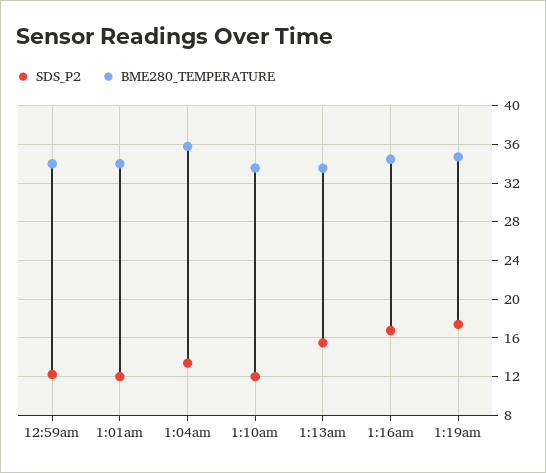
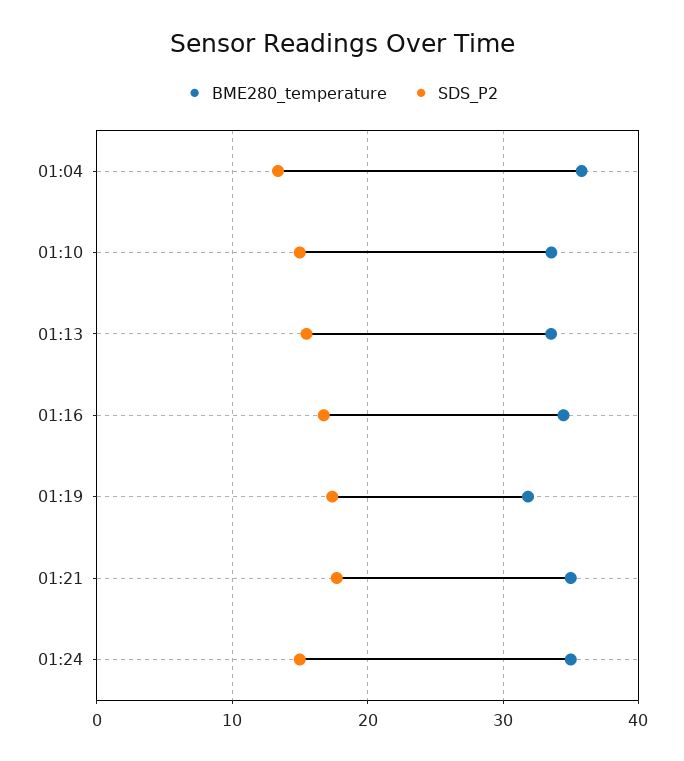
SDS_P2, 12:59am: 12 -> none
BME280_TEMPERATURE, 12:59am: 34 -> none
SDS_P2, 1:01am: 12 -> none
BME280_TEMPERATURE, 1:01am: 34 -> none
SDS_P2, 1:10am: 12 -> 15
BME280_TEMPERATURE, 1:19am: 35 -> 32
BME280_TEMPERATURE, 01:21: none -> 35
SDS_P2, 01:21: none -> 18
BME280_TEMPERATURE, 01:24: none -> 35
SDS_P2, 01:24: none -> 15

